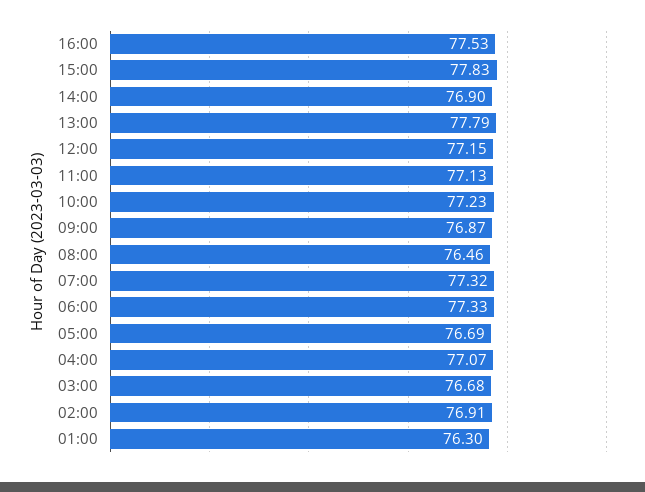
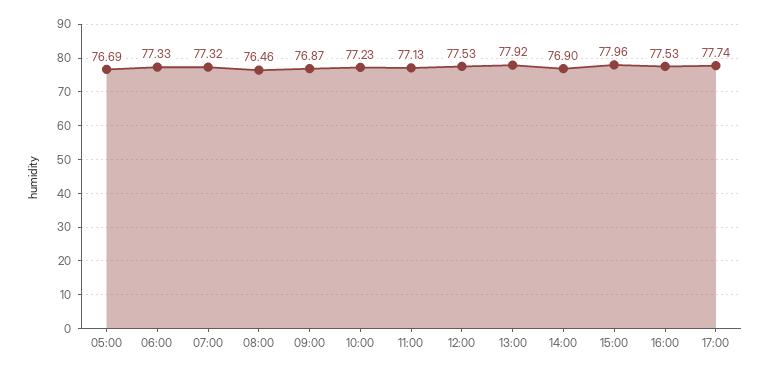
15:00: 77.83 -> 77.96
13:00: 77.79 -> 77.92
12:00: 77.15 -> 77.53
04:00: 77.07 -> none
03:00: 76.68 -> none
02:00: 76.91 -> none
01:00: 76.3 -> none
17:00: none -> 77.74

